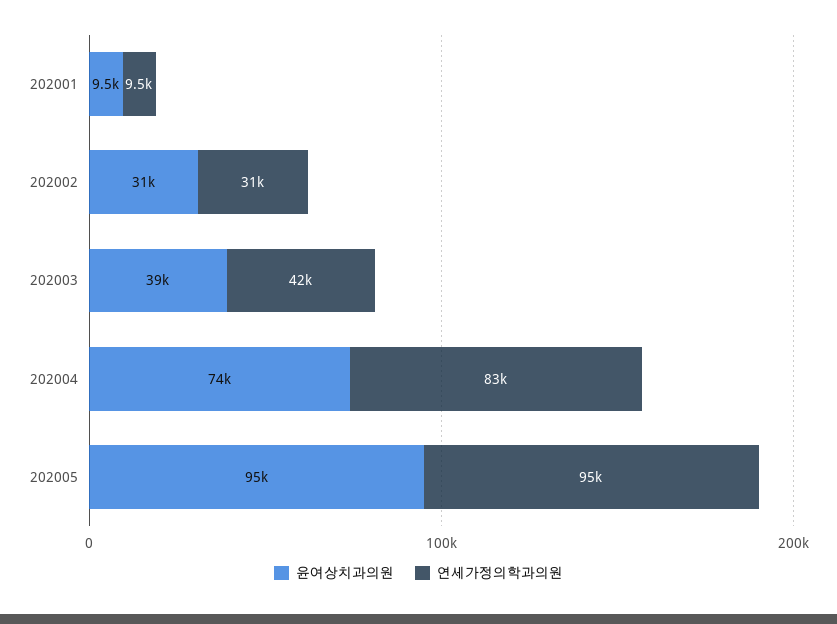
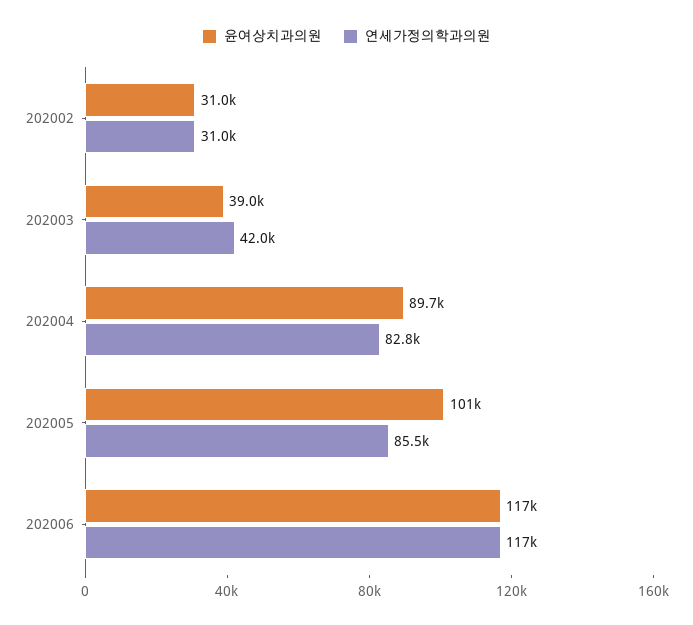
윤여상치과의원, 202001: 9500 -> none
연세가정의학과의원, 202001: 9500 -> none
윤여상치과의원, 202004: 74000 -> 89700
윤여상치과의원, 202005: 95000 -> 101000
연세가정의학과의원, 202005: 95000 -> 85500
윤여상치과의원, 202006: none -> 117000
연세가정의학과의원, 202006: none -> 117000

